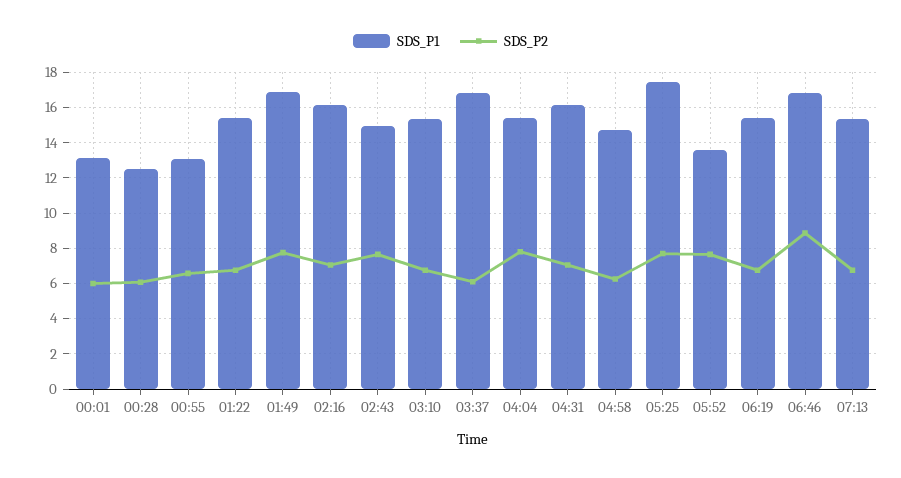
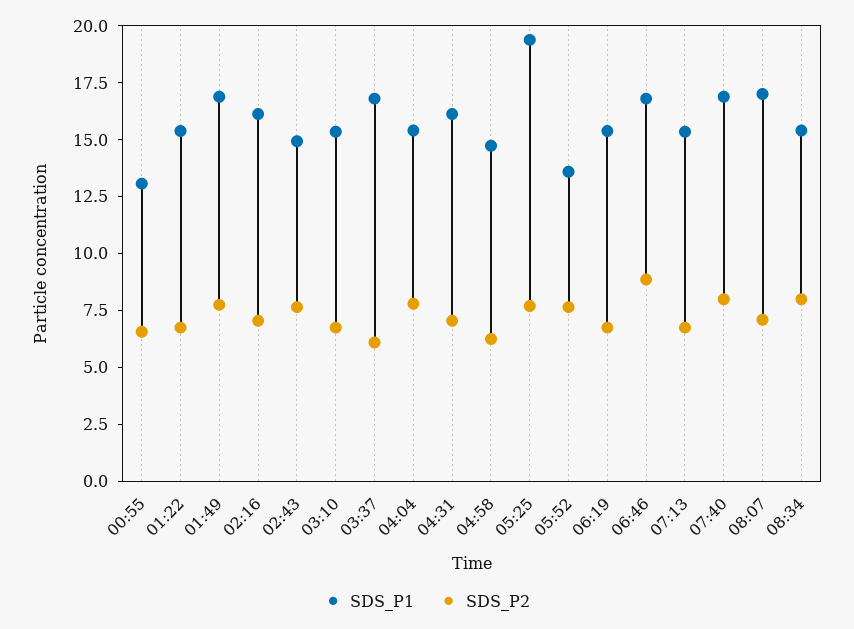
SDS_P1, 00:01: 13 -> none
SDS_P2, 00:01: 6 -> none
SDS_P1, 00:28: 12.5 -> none
SDS_P2, 00:28: 6 -> none
SDS_P1, 05:25: 17.5 -> 19.5
SDS_P1, 07:40: none -> 17
SDS_P2, 07:40: none -> 8
SDS_P1, 08:07: none -> 17
SDS_P2, 08:07: none -> 7
SDS_P1, 08:34: none -> 15.5
SDS_P2, 08:34: none -> 8

